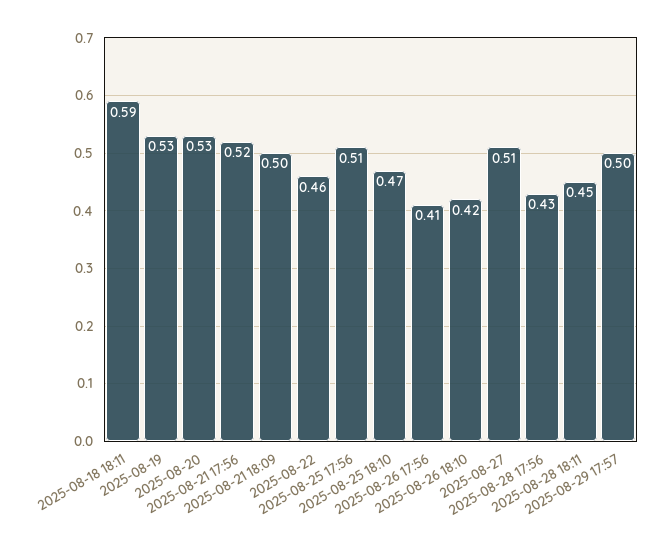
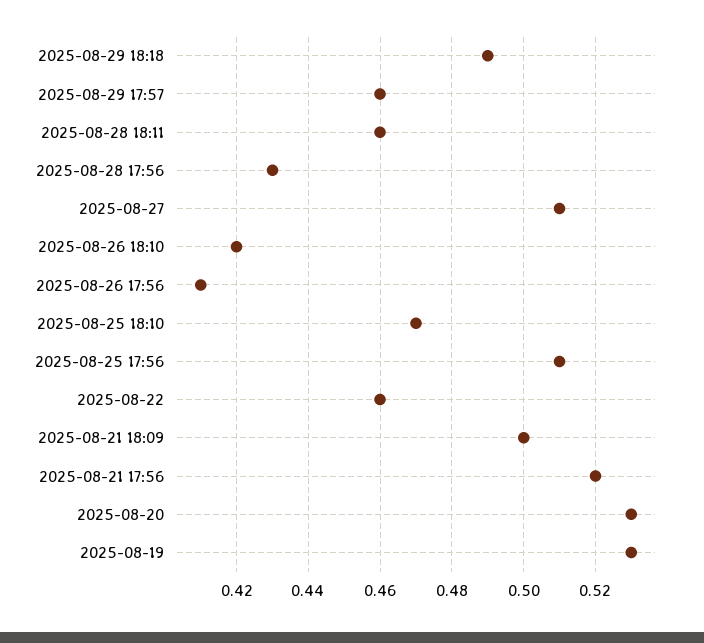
2025-08-18 18:11: 0.59 -> none
2025-08-28 18:11: 0.45 -> 0.46
2025-08-29 17:57: 0.5 -> 0.46
2025-08-29 18:18: none -> 0.49

